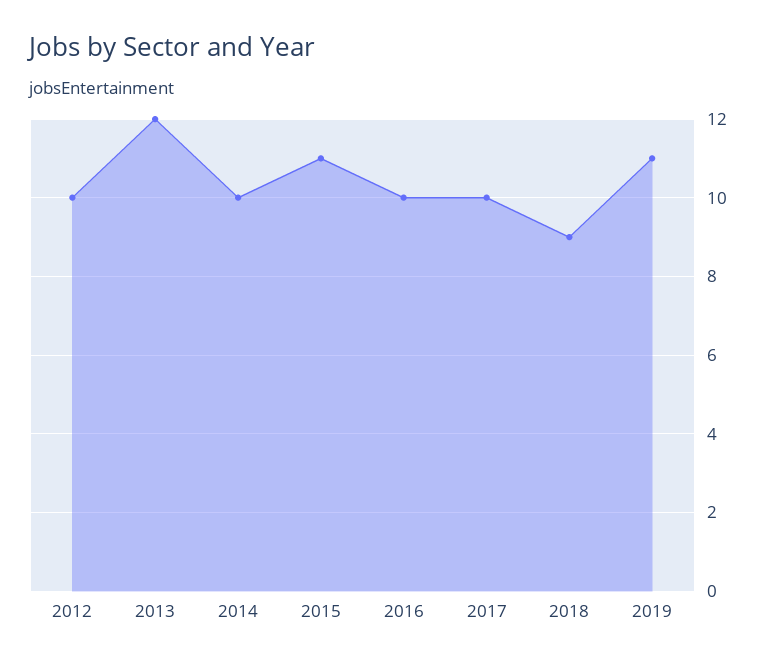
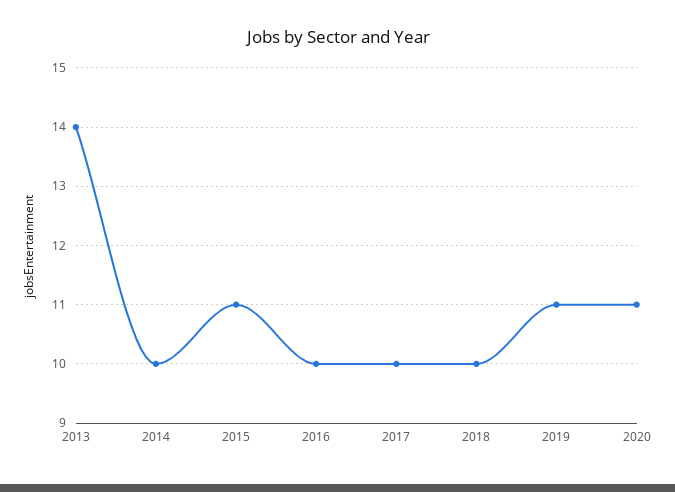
2012: 10 -> none
2013: 12 -> 14
2018: 9 -> 10
2020: none -> 11

